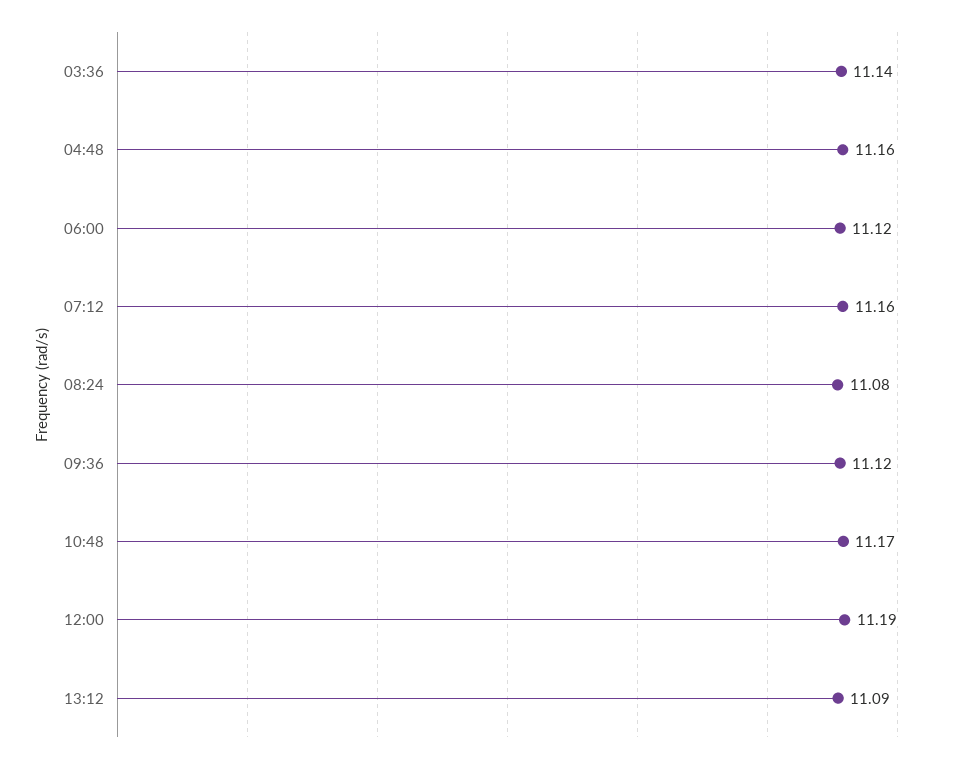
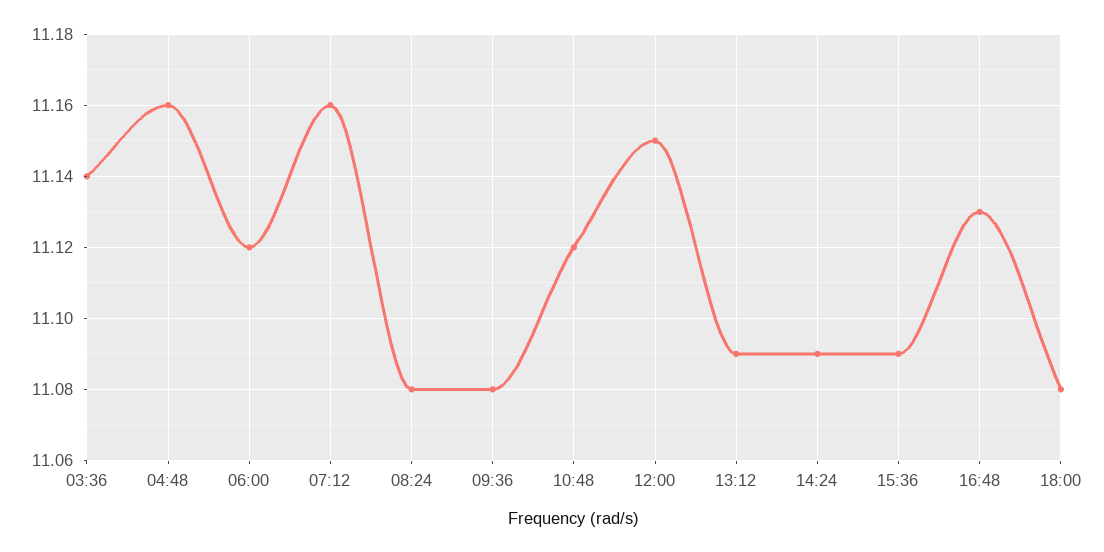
09:36: 11.12 -> 11.08
10:48: 11.17 -> 11.12
12:00: 11.19 -> 11.15
14:24: none -> 11.09
15:36: none -> 11.09
16:48: none -> 11.13
18:00: none -> 11.08

